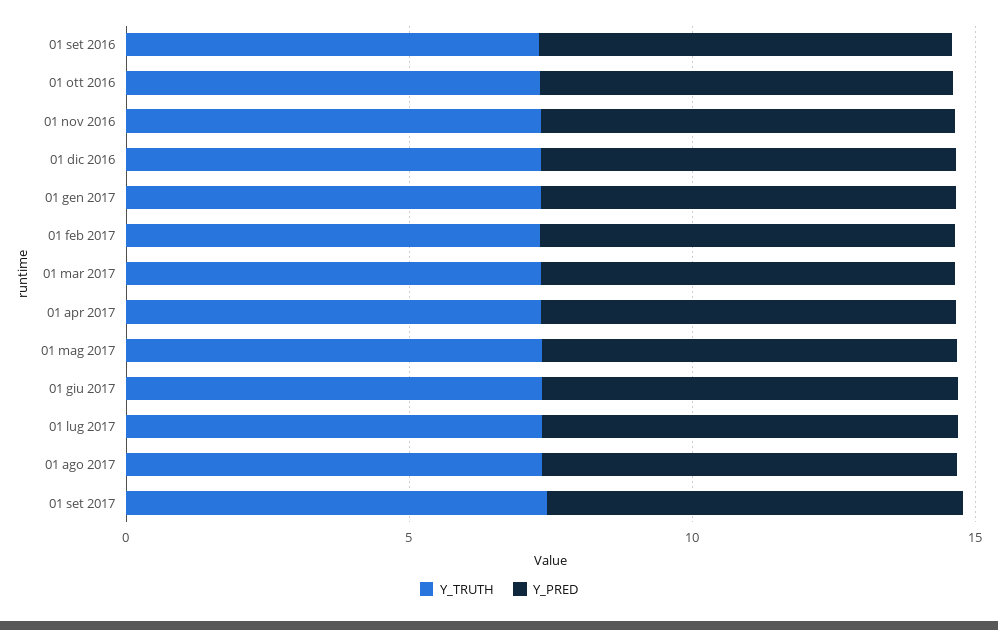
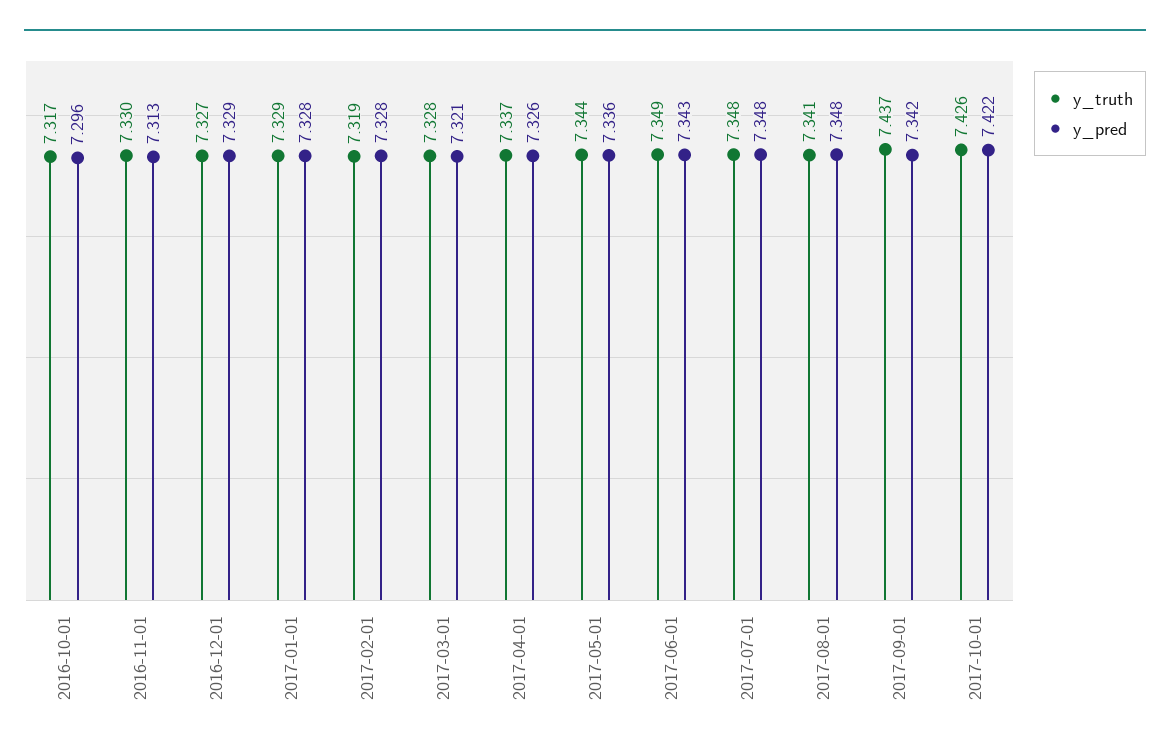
Y_TRUTH, 01 set 2016: 7 -> none
Y_PRED, 01 set 2016: 7 -> none
Y_TRUTH, 2017-10-01: none -> 7.426
Y_PRED, 2017-10-01: none -> 7.422

